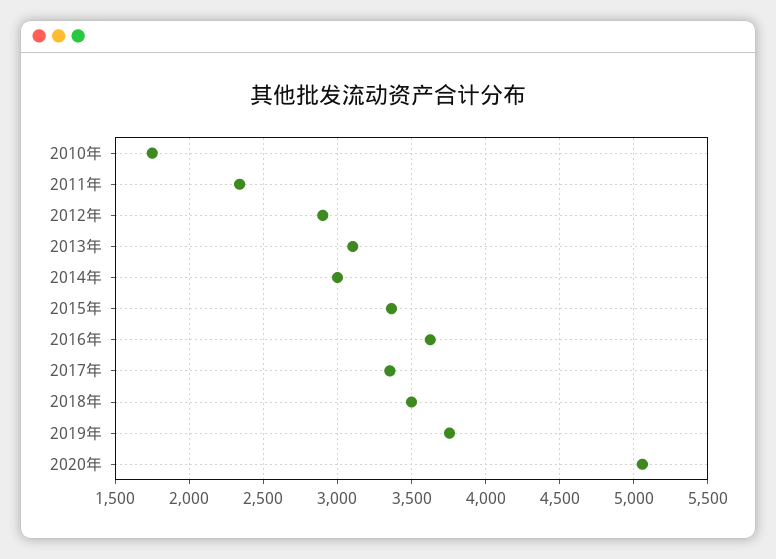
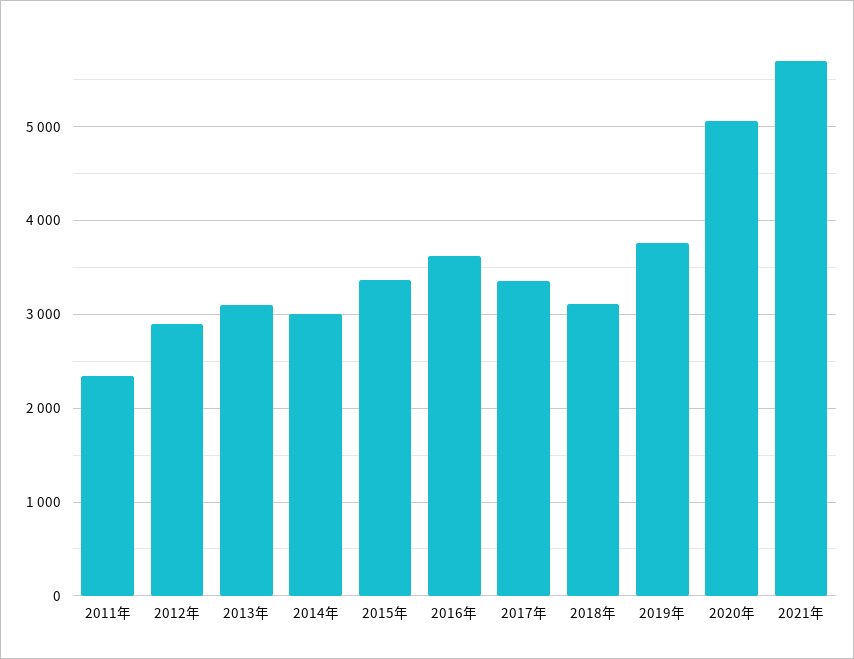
2010年: 1750 -> none
2018年: 3500 -> 3100
2021年: none -> 5700

